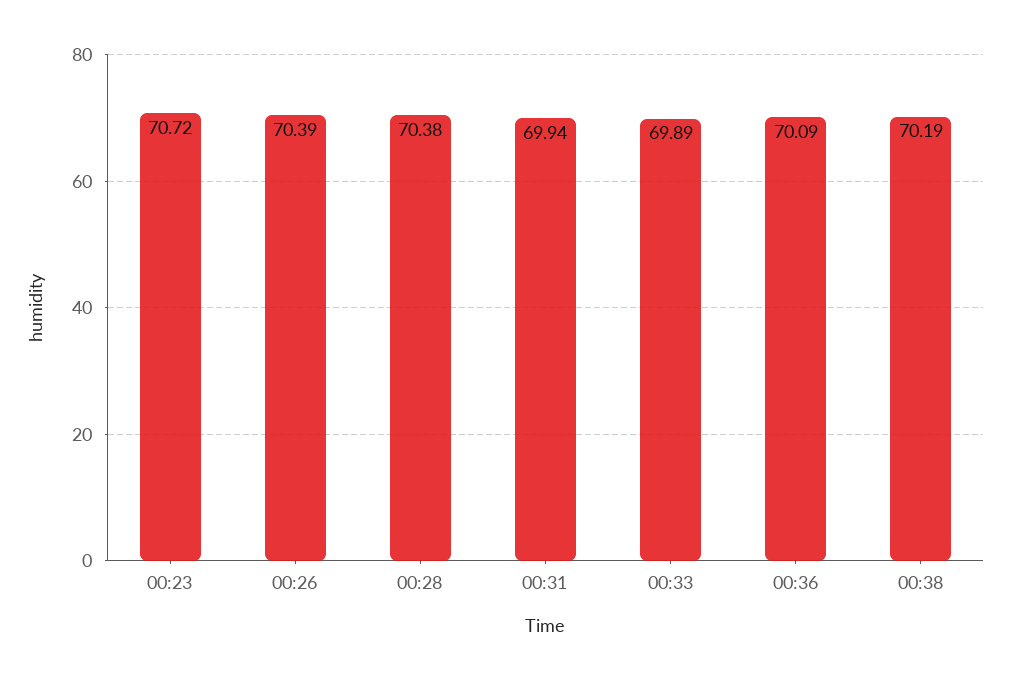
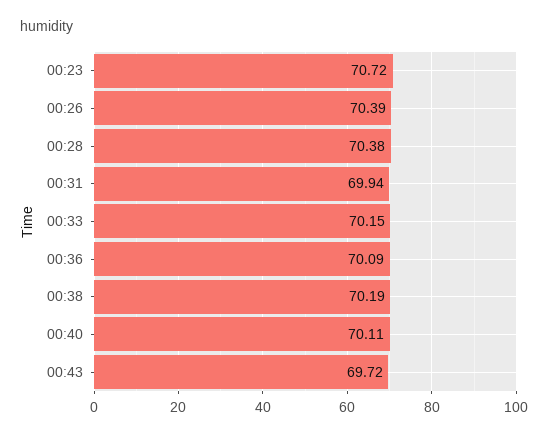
00:33: 69.89 -> 70.15
00:40: none -> 70.11
00:43: none -> 69.72

